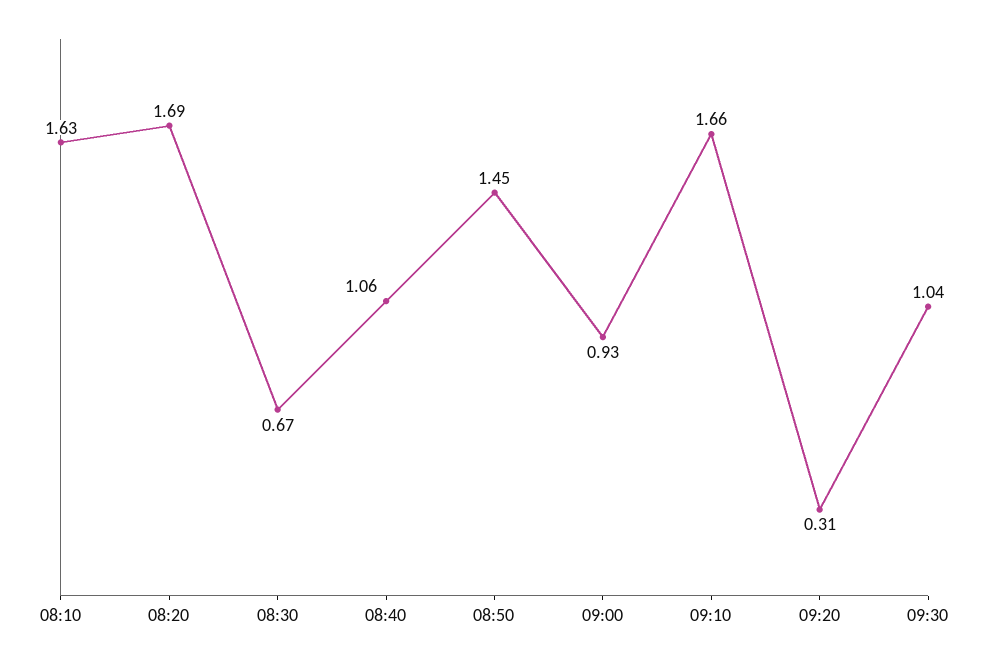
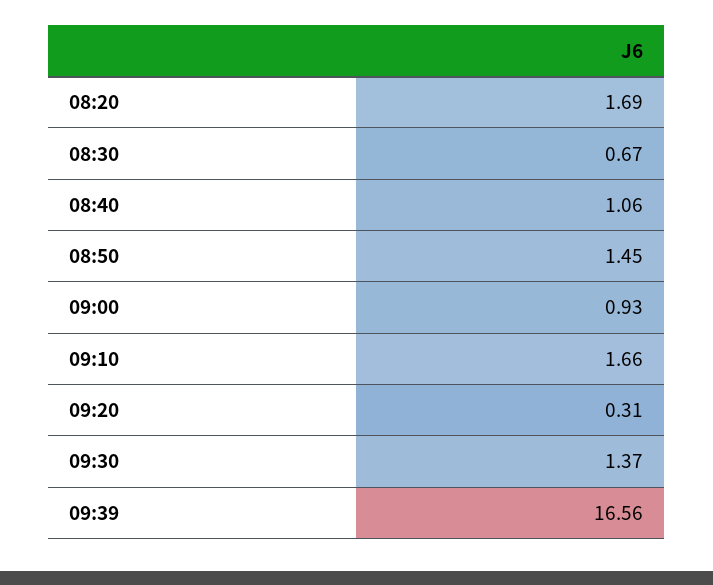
08:10: 1.63 -> none
09:30: 1.04 -> 1.37
09:39: none -> 16.56

